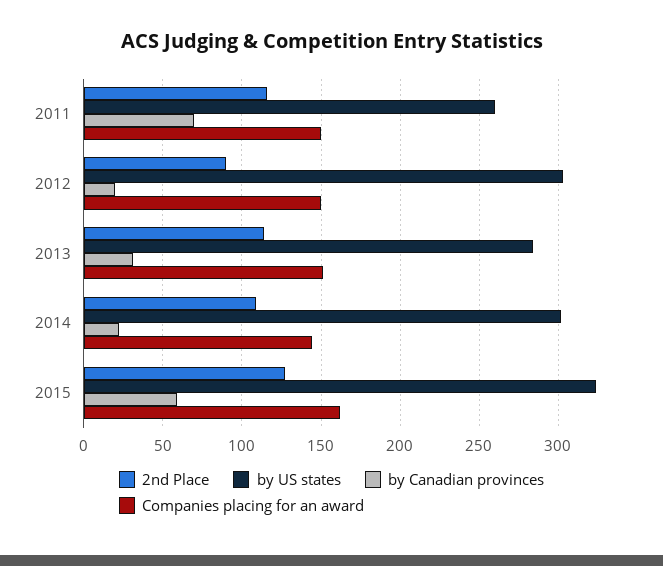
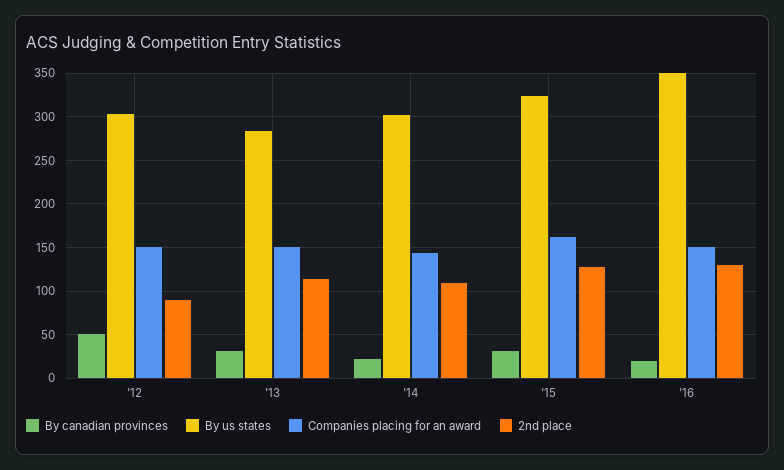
2nd Place, 2011: 115 -> none
by US states, 2011: 260 -> none
by Canadian provinces, 2011: 70 -> none
Companies placing for an award, 2011: 150 -> none
by Canadian provinces, 2012: 20 -> 50
by Canadian provinces, 2015: 60 -> 30
by Canadian provinces, '16: none -> 20
by US states, '16: none -> 350
Companies placing for an award, '16: none -> 150
2nd Place, '16: none -> 130

